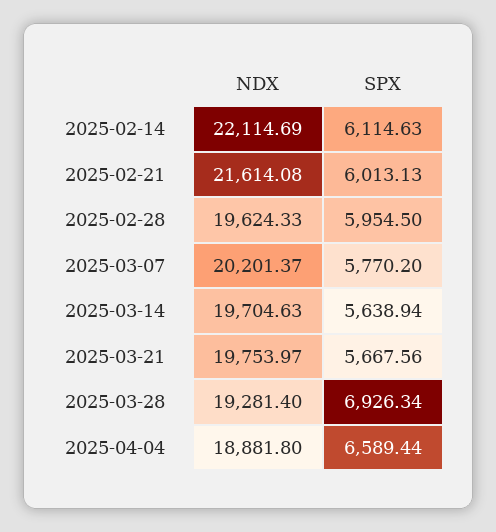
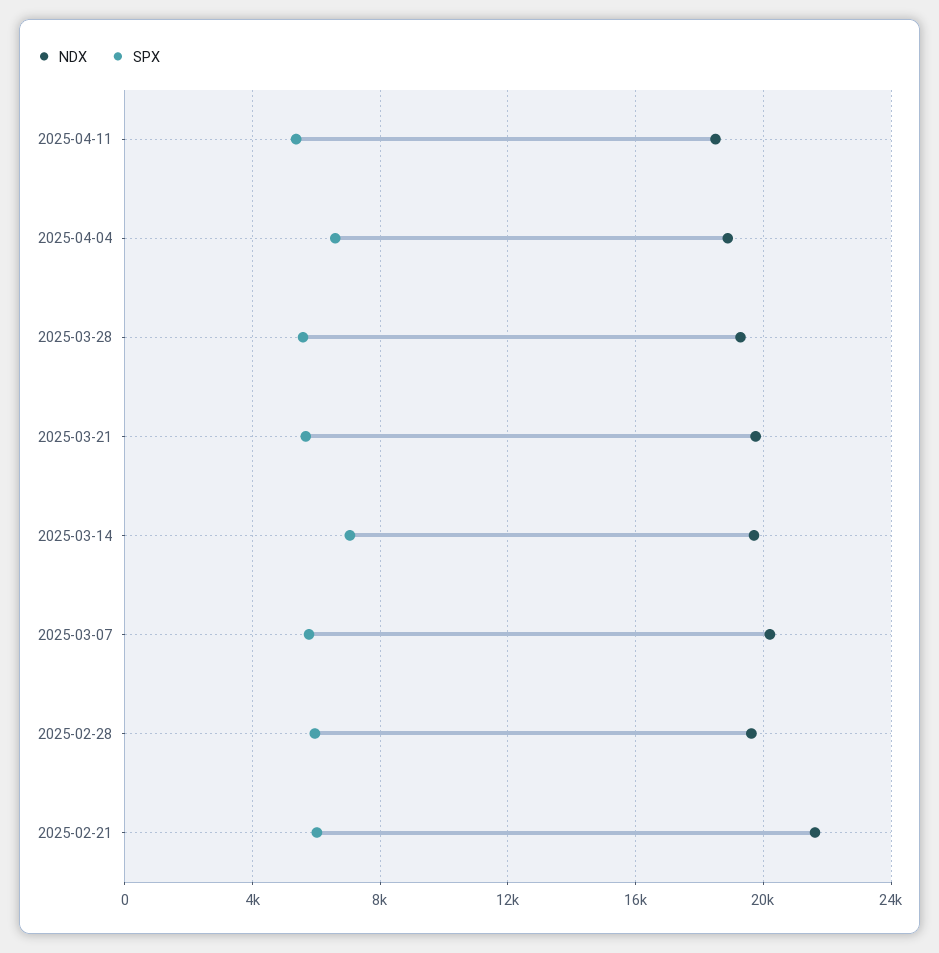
NDX, 2025-02-14: 22114.69 -> none
SPX, 2025-02-14: 6114.63 -> none
SPX, 2025-03-14: 5638.94 -> 7000
SPX, 2025-03-28: 6926.34 -> 5500
NDX, 2025-04-11: none -> 18500
SPX, 2025-04-11: none -> 5500

